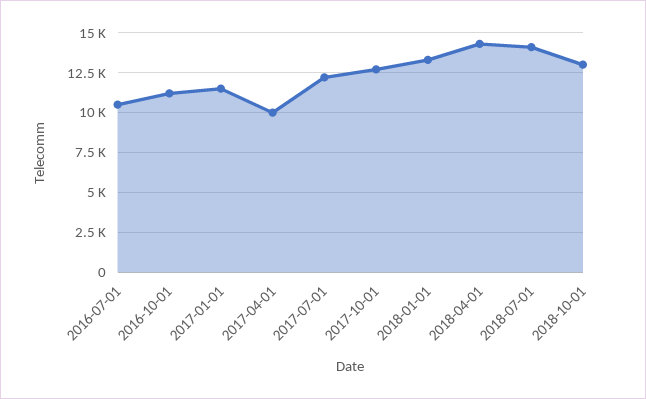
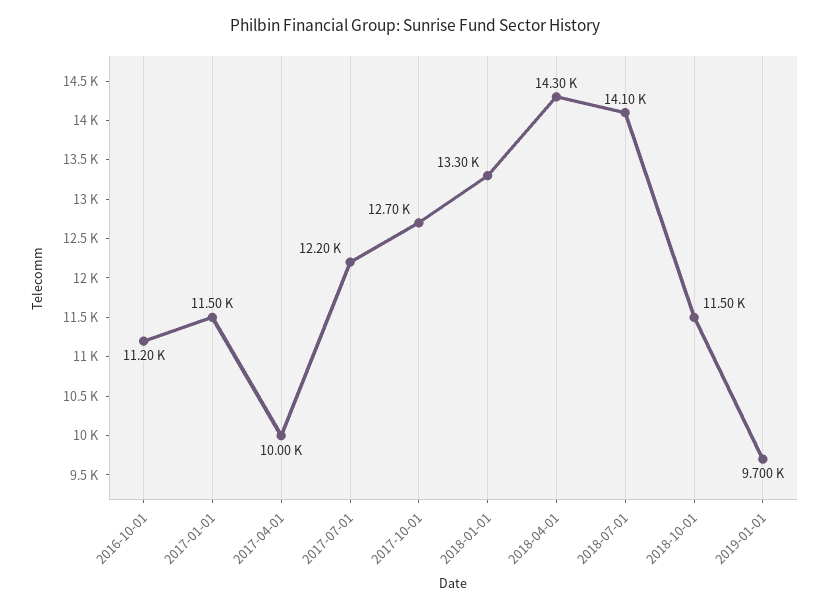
2016-07-01: 10500 -> none
2018-10-01: 13000 -> 11500
2019-01-01: none -> 9700

